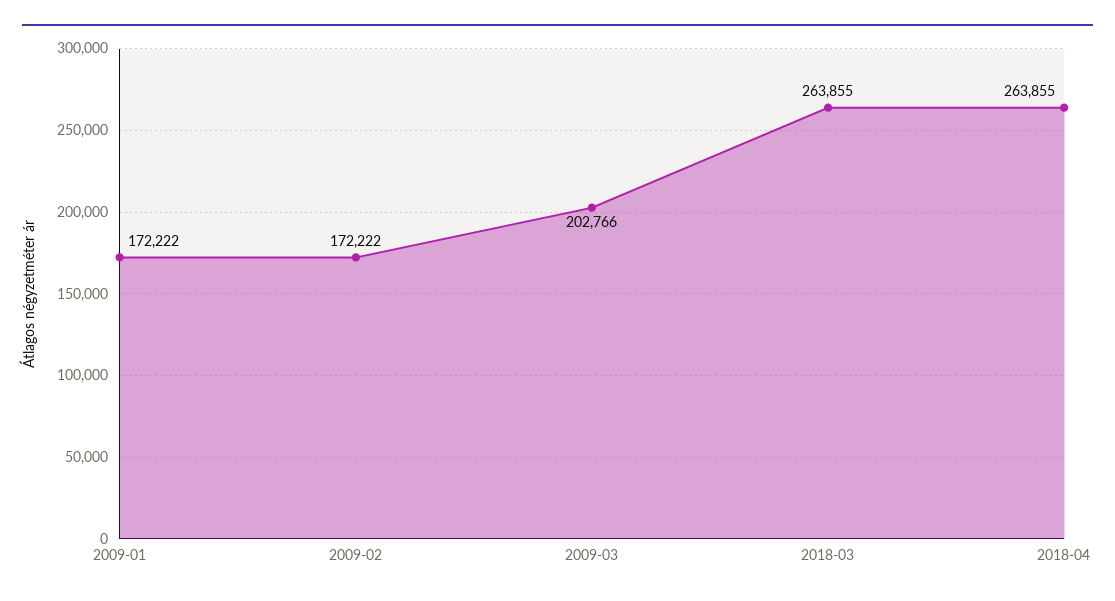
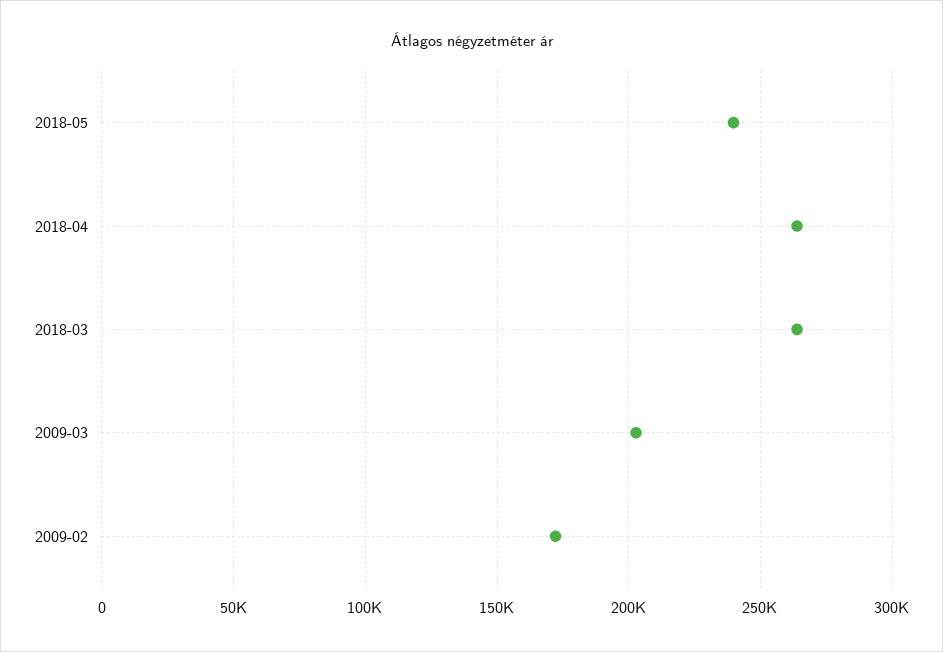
2009-01: 172222 -> none
2018-05: none -> 240000

